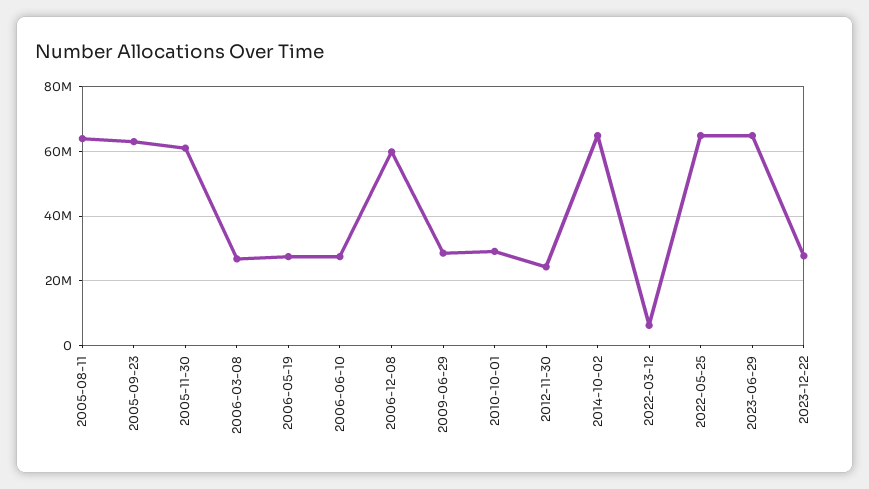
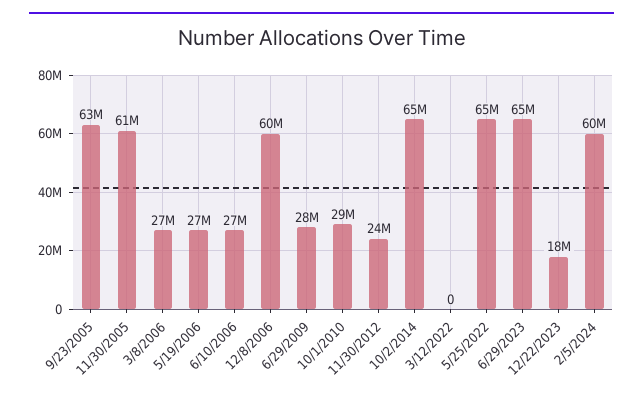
2005-08-11: 64000000 -> none
2022-03-12: 6000000 -> 0
2023-12-22: 28000000 -> 18000000
2/5/2024: none -> 60000000

